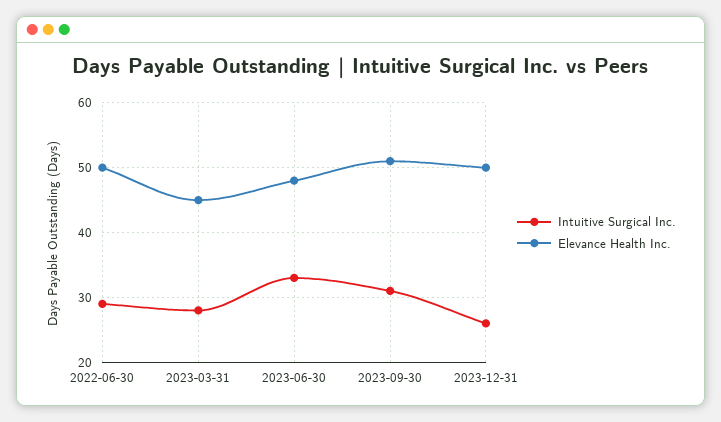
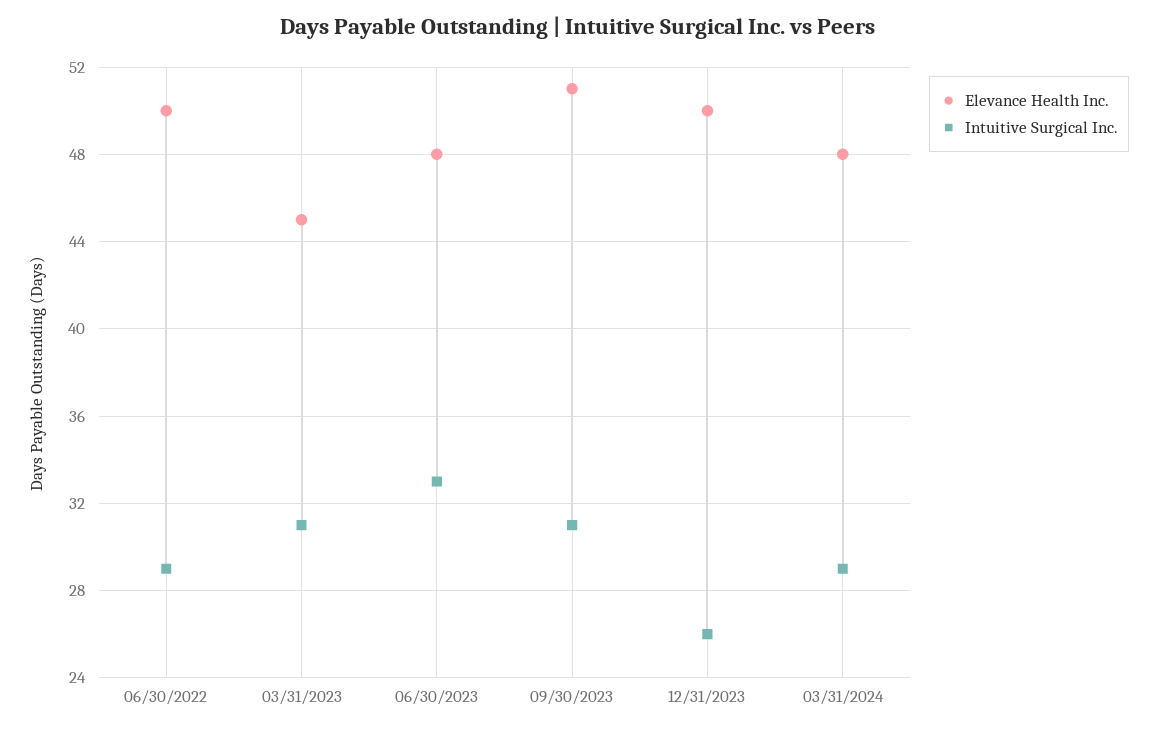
Intuitive Surgical Inc., 2023-03-31: 28 -> 31
Elevance Health Inc., 03/31/2024: none -> 48
Intuitive Surgical Inc., 03/31/2024: none -> 29

